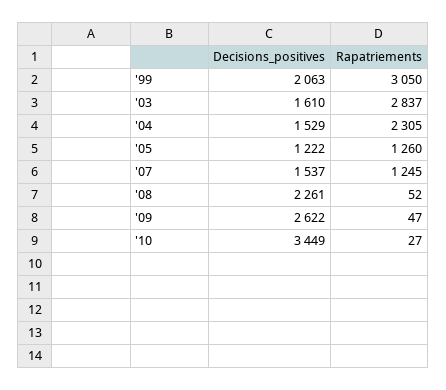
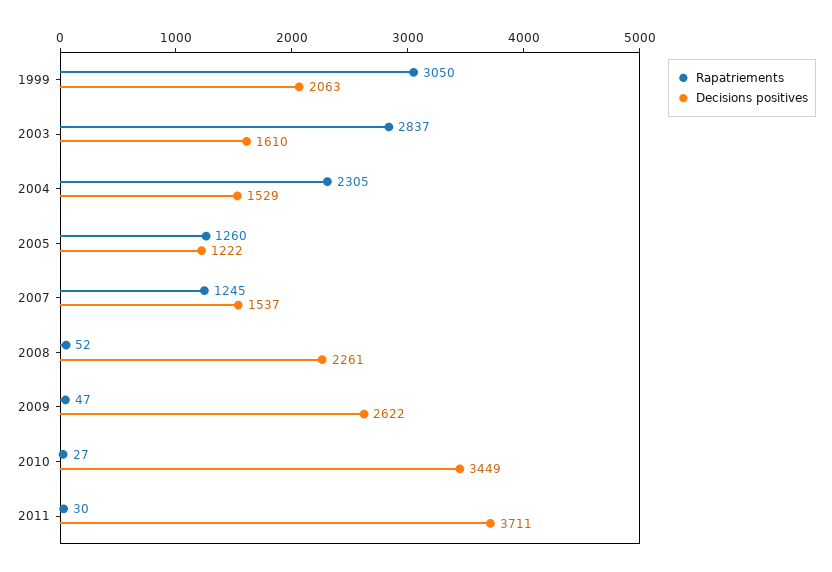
Rapatriements, 2011: none -> 30
Decisions_positives, 2011: none -> 3711

